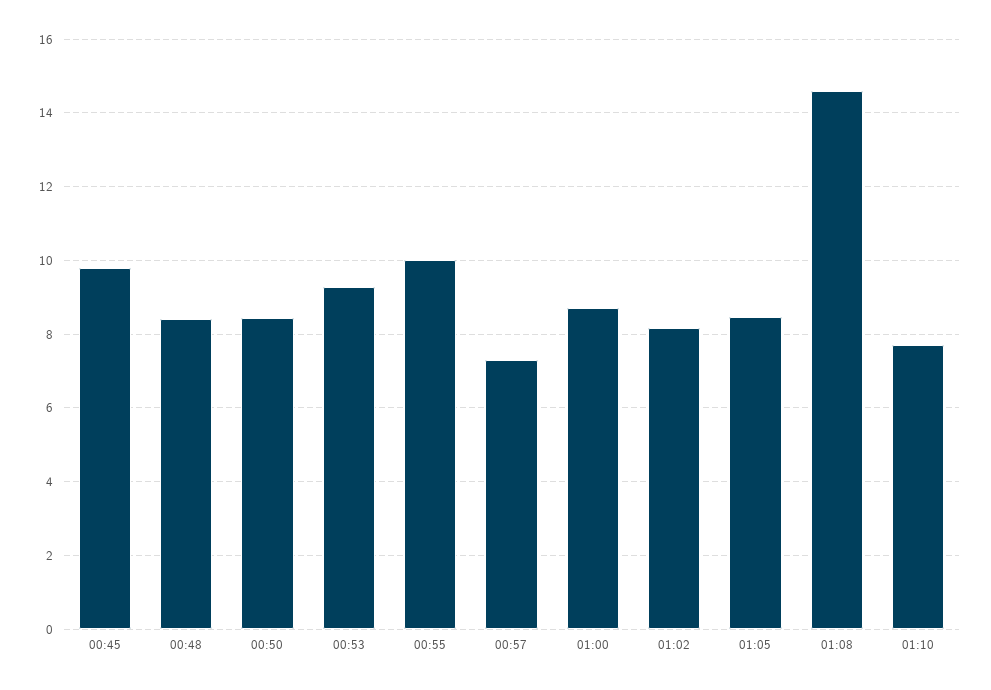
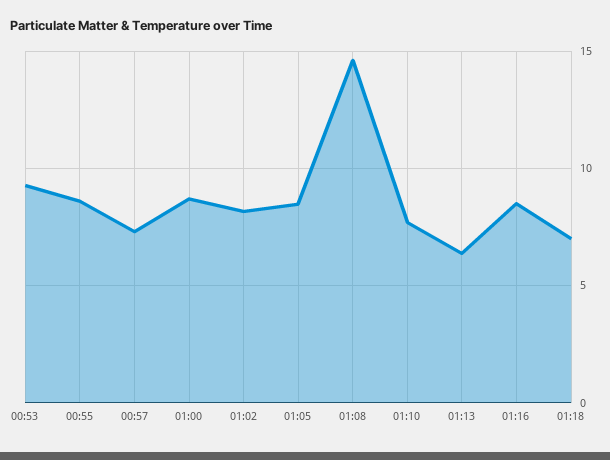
00:45: 9.8 -> none
00:48: 8.4 -> none
00:50: 8.4 -> none
00:55: 10 -> 8.5
01:13: none -> 6.5
01:16: none -> 8.5
01:18: none -> 7

